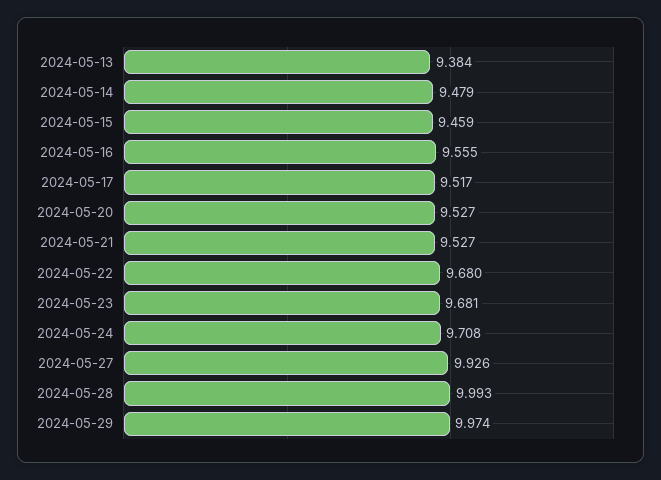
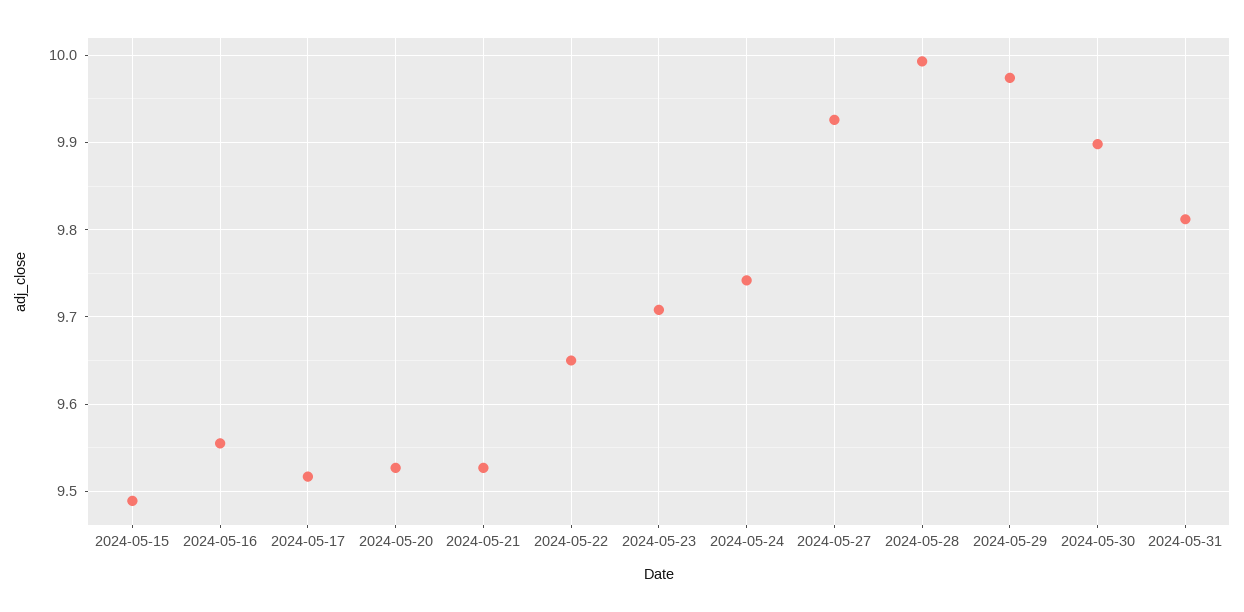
2024-05-13: 9.384 -> none
2024-05-14: 9.479 -> none
2024-05-15: 9.459 -> 9.49
2024-05-22: 9.68 -> 9.65
2024-05-23: 9.681 -> 9.71
2024-05-24: 9.708 -> 9.74
2024-05-30: none -> 9.9
2024-05-31: none -> 9.81

